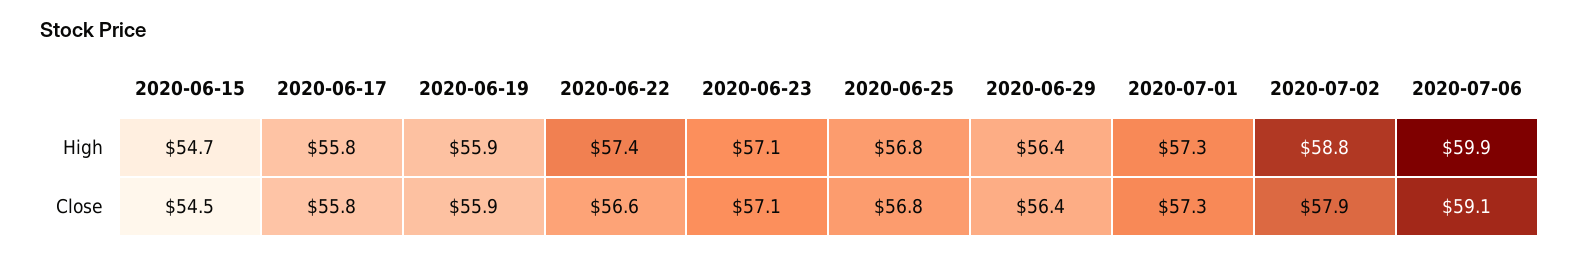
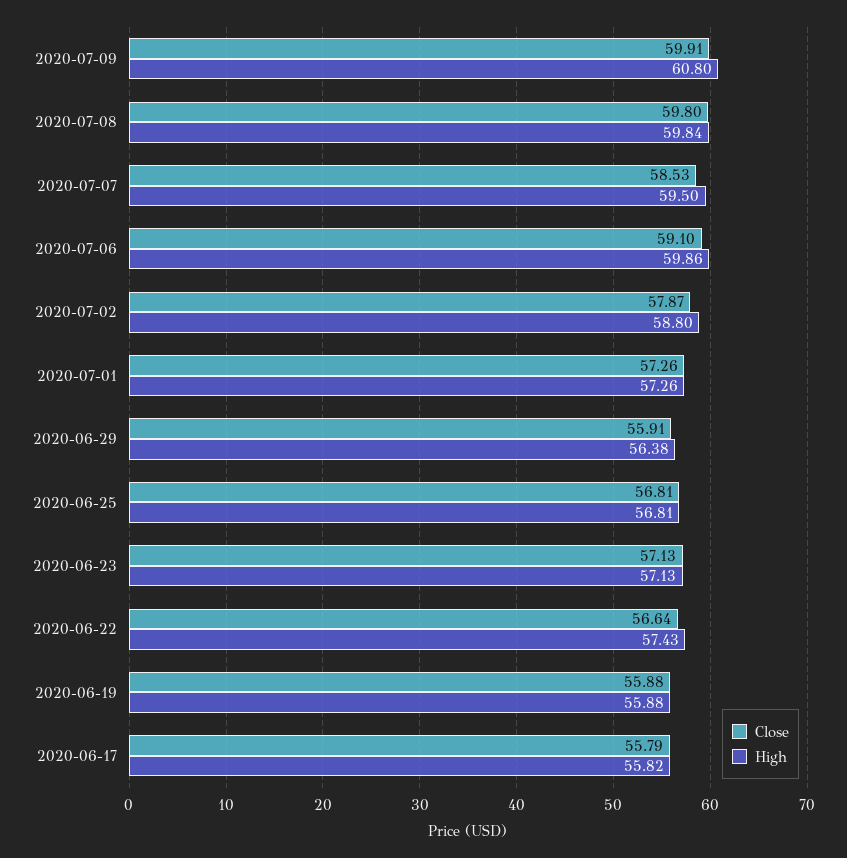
High, 2020-06-15: 54.7 -> none
Close, 2020-06-15: 54.5 -> none
Close, 2020-06-29: 56.4 -> 55.91
Close, 2020-07-09: none -> 59.91
High, 2020-07-09: none -> 60.8
Close, 2020-07-08: none -> 59.8
High, 2020-07-08: none -> 59.84
Close, 2020-07-07: none -> 58.53
High, 2020-07-07: none -> 59.5

